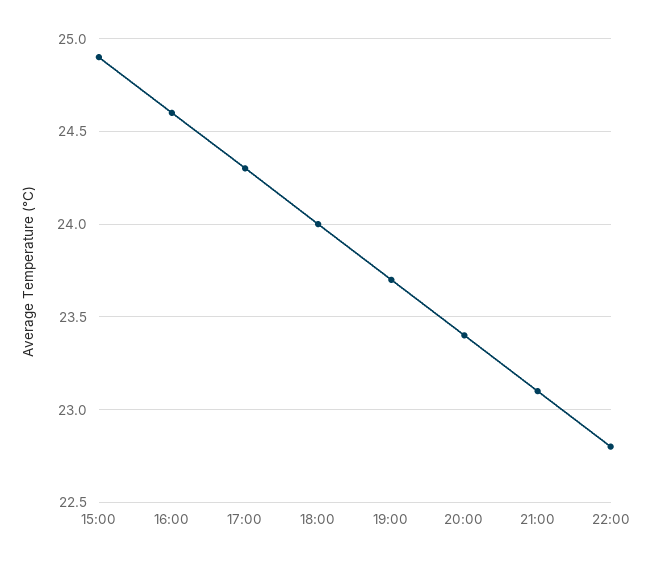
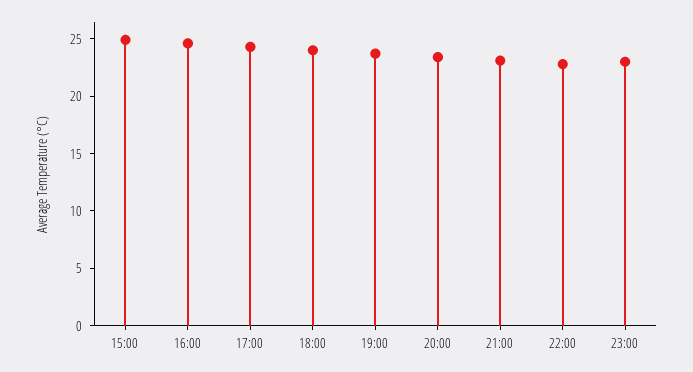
23:00: none -> 23

